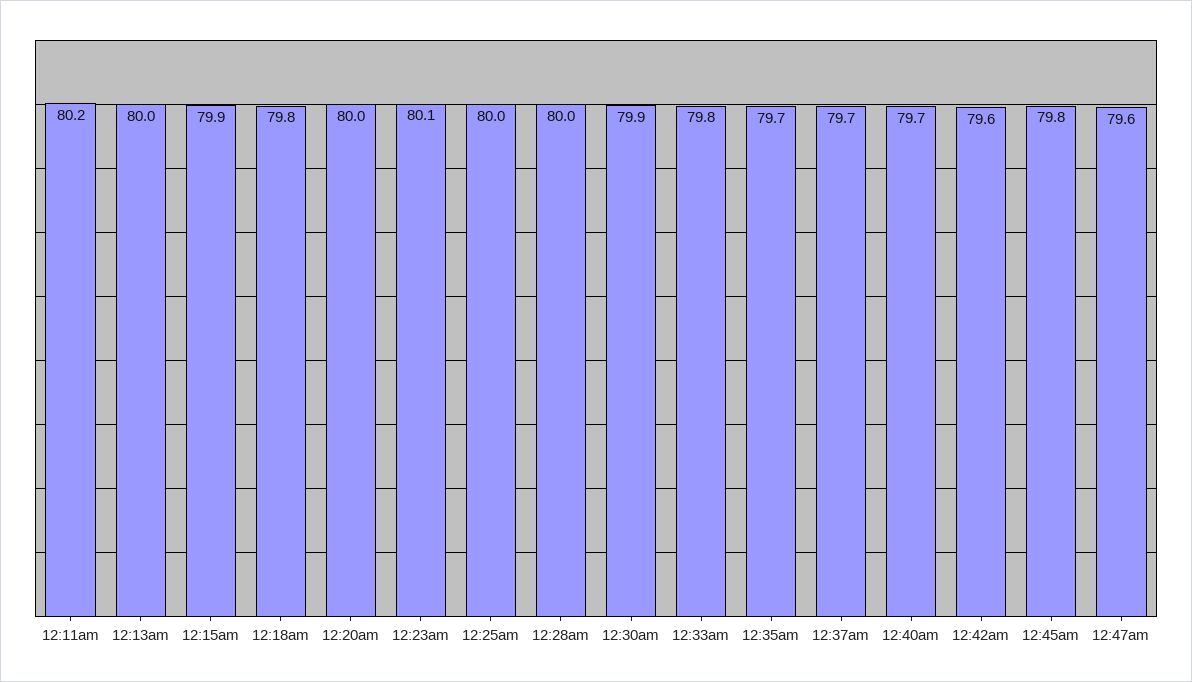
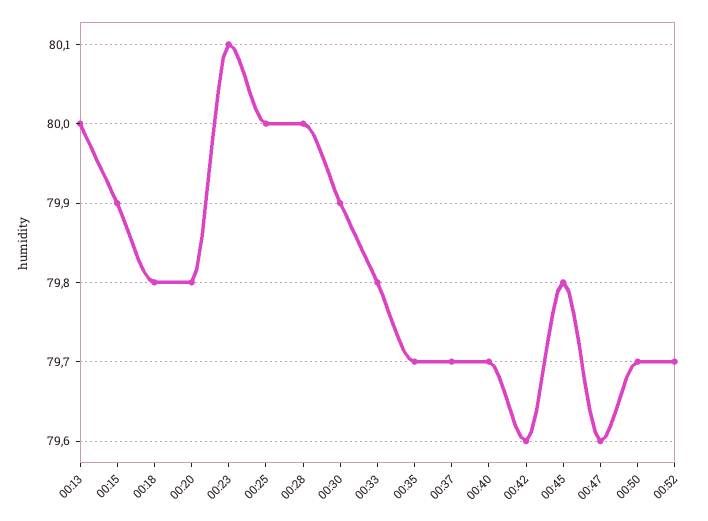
12:11am: 80.2 -> none
12:20am: 80 -> 79.8
00:50: none -> 79.7
00:52: none -> 79.7

